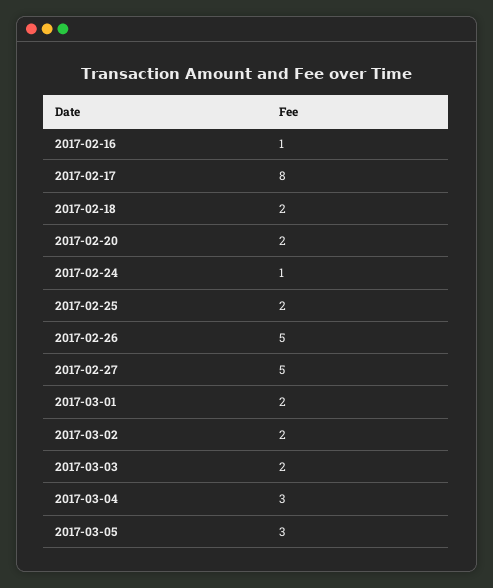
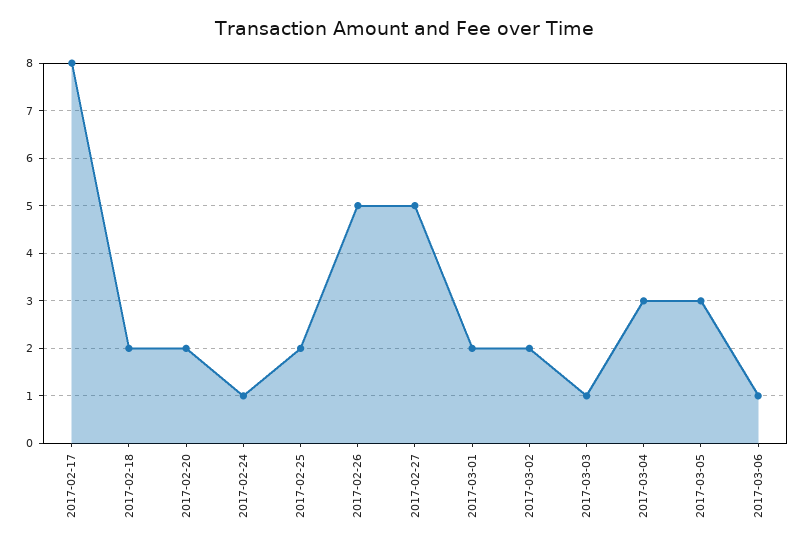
2017-02-16: 1 -> none
2017-03-03: 2 -> 1
2017-03-06: none -> 1

